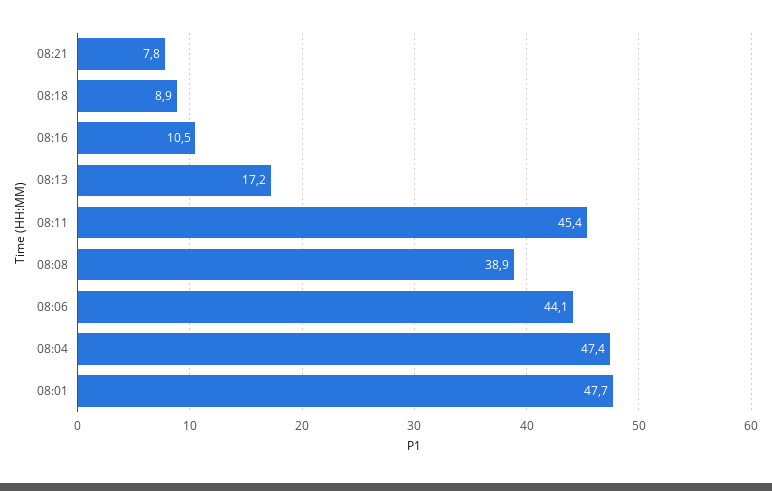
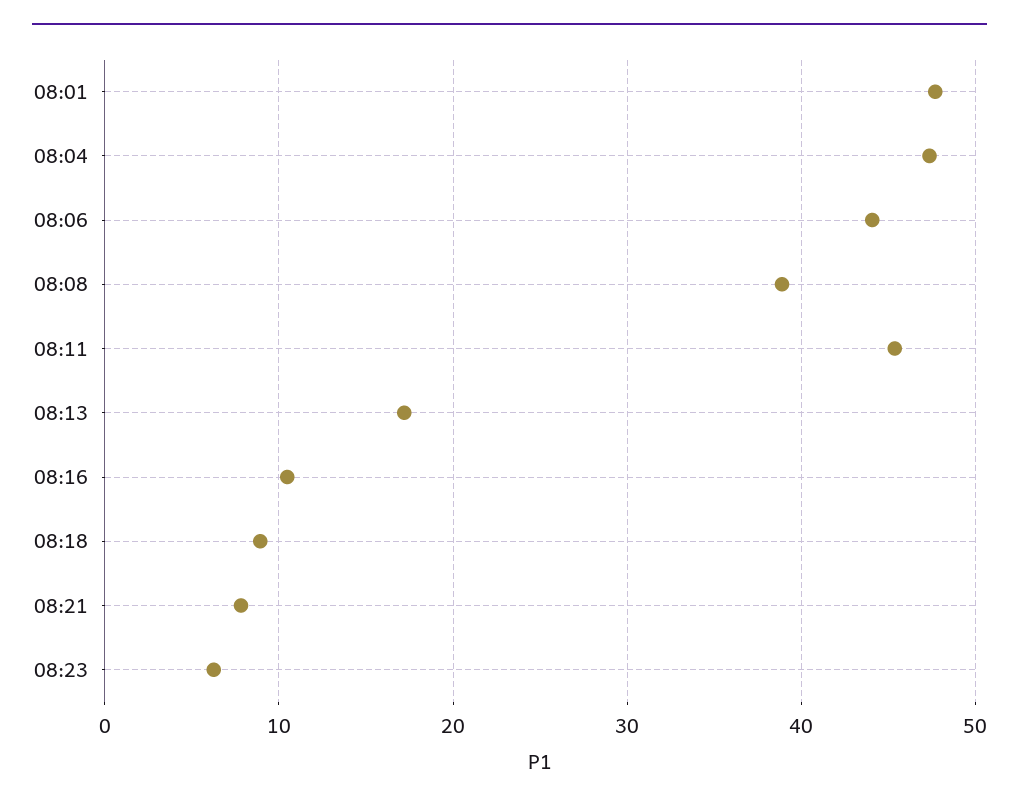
08:23: none -> 6

